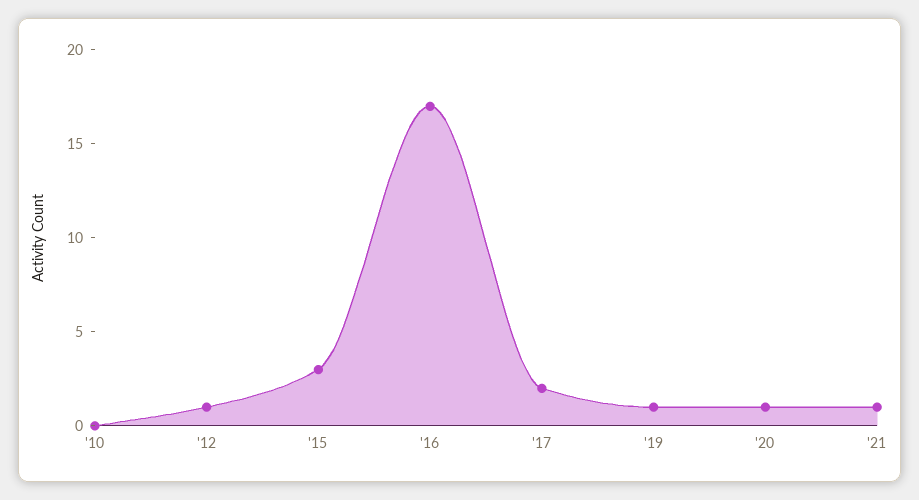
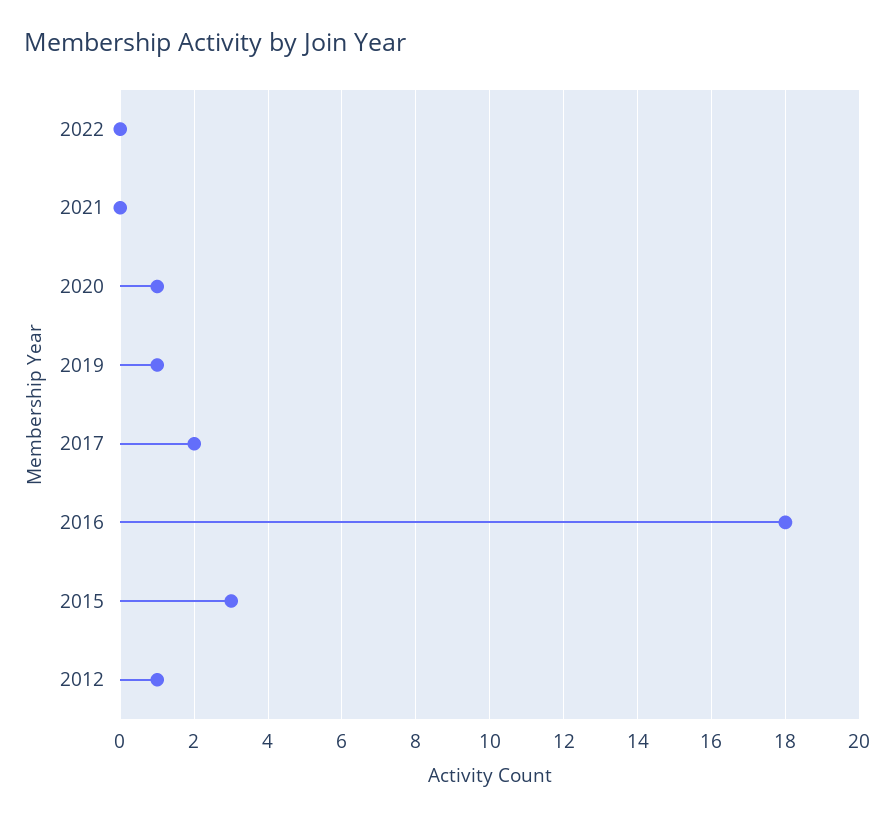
'10: 0 -> none
'16: 17 -> 18
'21: 1 -> 0
2022: none -> 0

